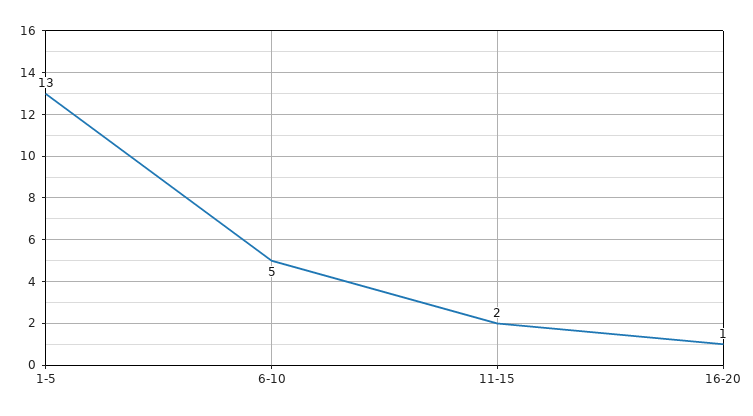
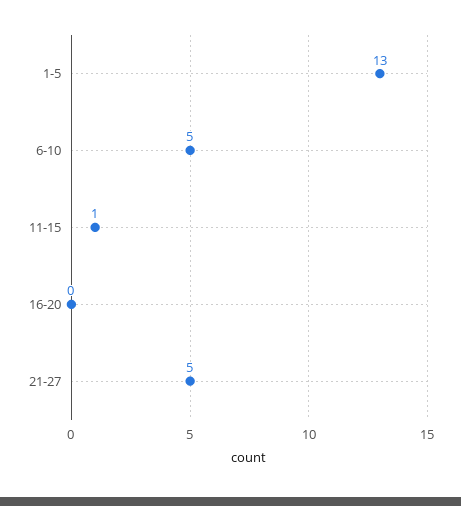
11-15: 2 -> 1
16-20: 1 -> 0
21-27: none -> 5

